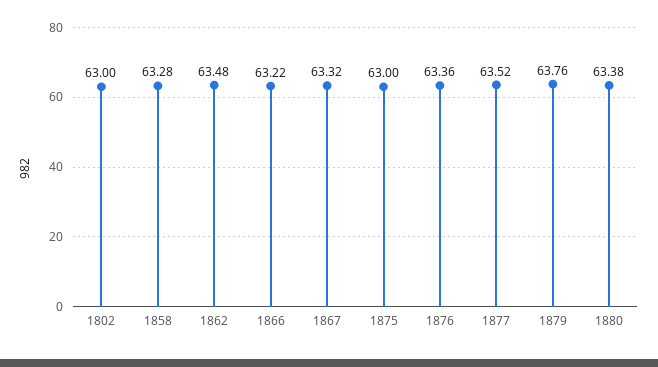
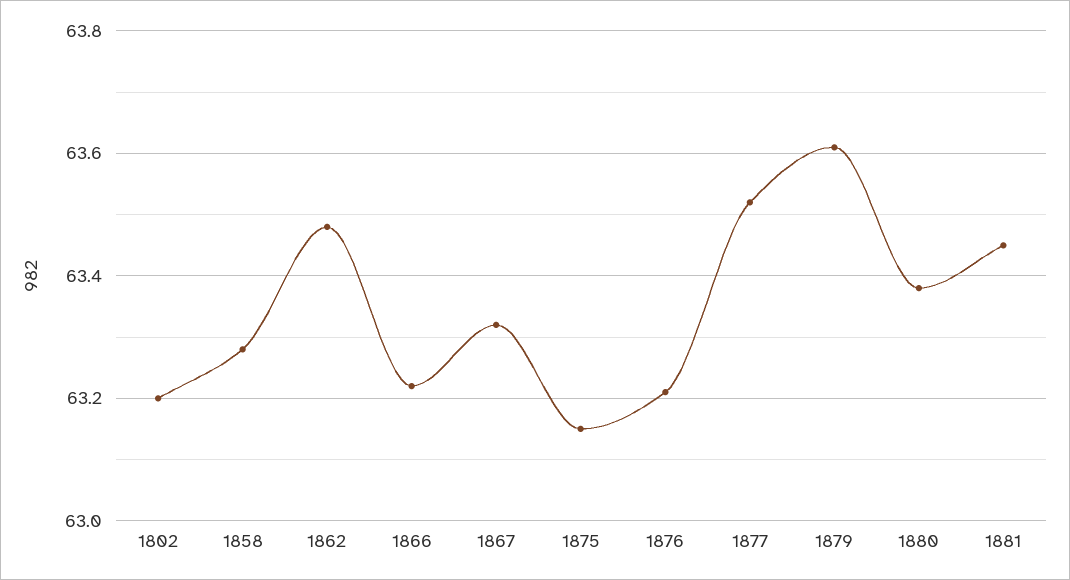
1802: 63 -> 63.2
1875: 63 -> 63.15
1876: 63.36 -> 63.2
1879: 63.76 -> 63.6
1881: none -> 63.45

